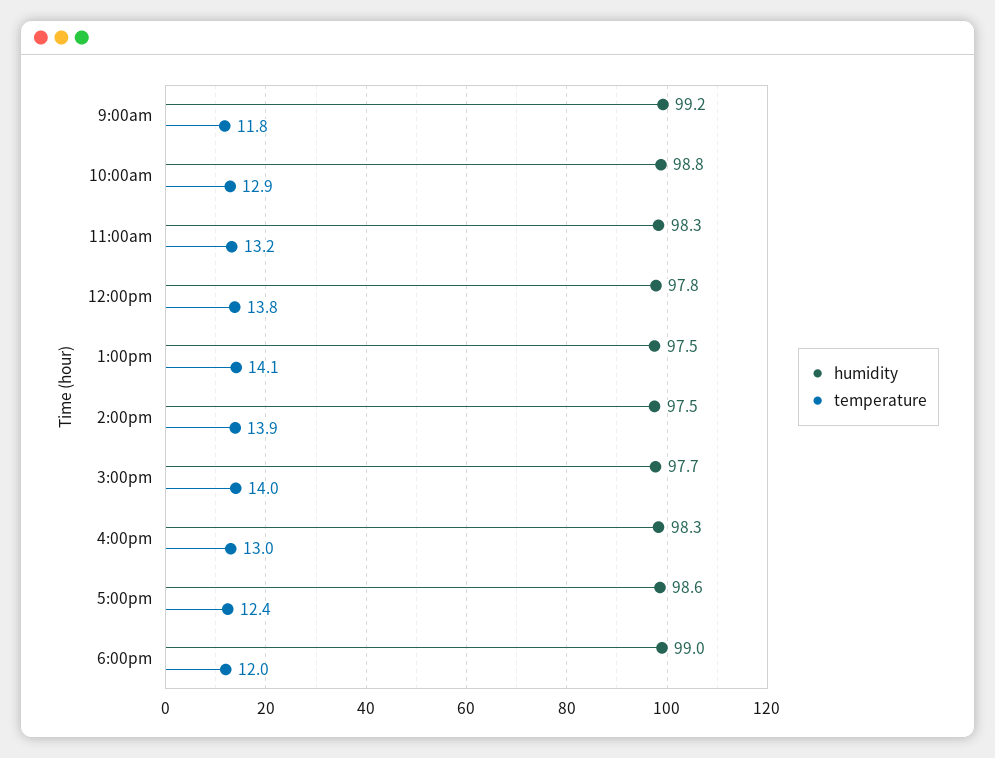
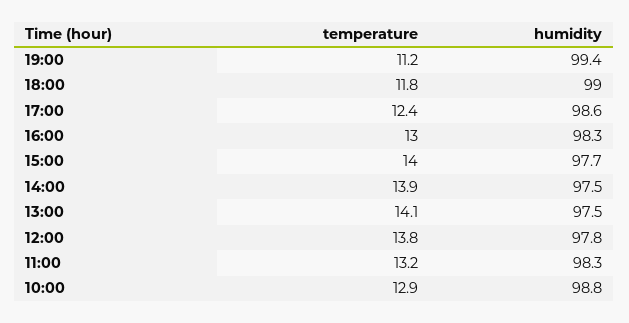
humidity, 9:00am: 99.2 -> none
temperature, 9:00am: 11.8 -> none
temperature, 6:00pm: 12 -> 11.8
temperature, 19:00: none -> 11.2
humidity, 19:00: none -> 99.4

